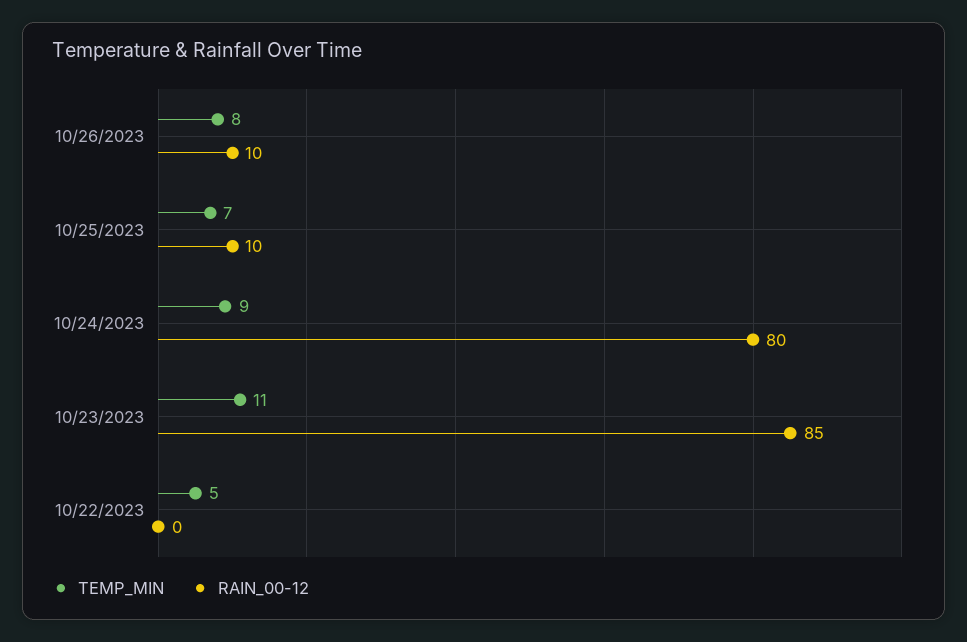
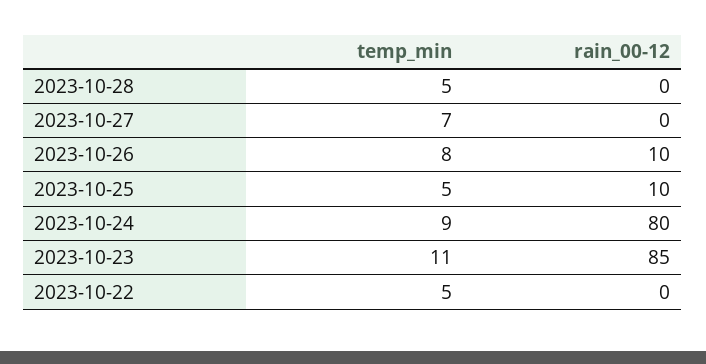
TEMP_MIN, 10/25/2023: 7 -> 5
TEMP_MIN, 2023-10-28: none -> 5
RAIN_00-12, 2023-10-28: none -> 0
TEMP_MIN, 2023-10-27: none -> 7
RAIN_00-12, 2023-10-27: none -> 0

